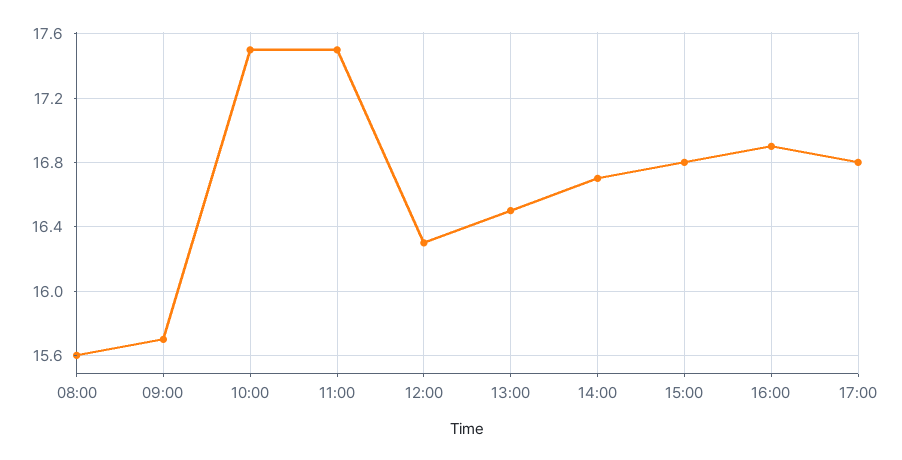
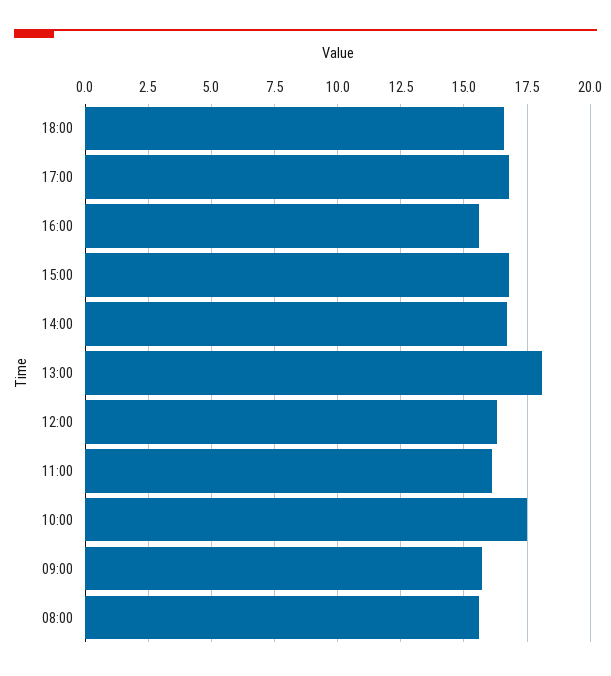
11:00: 17.5 -> 16
13:00: 16.5 -> 18
16:00: 16.9 -> 15.5
18:00: none -> 16.5

